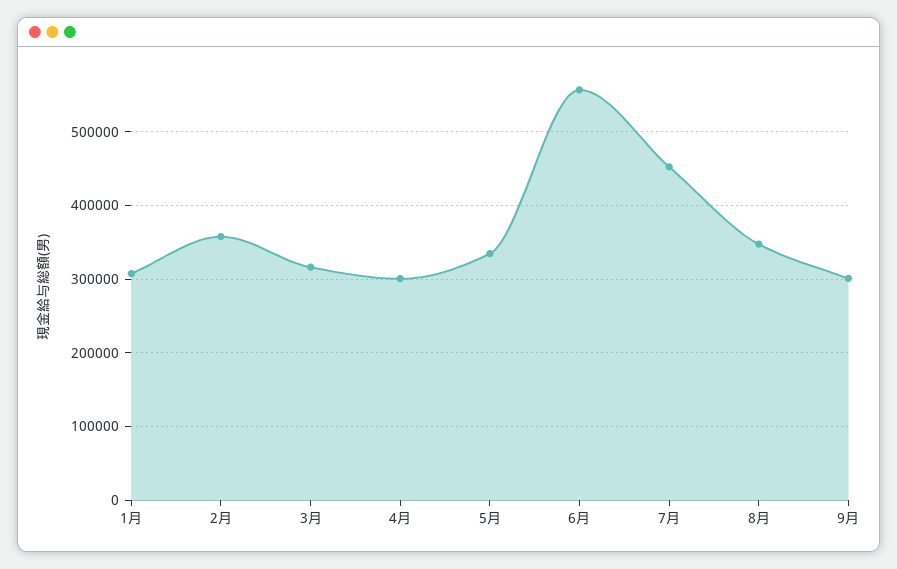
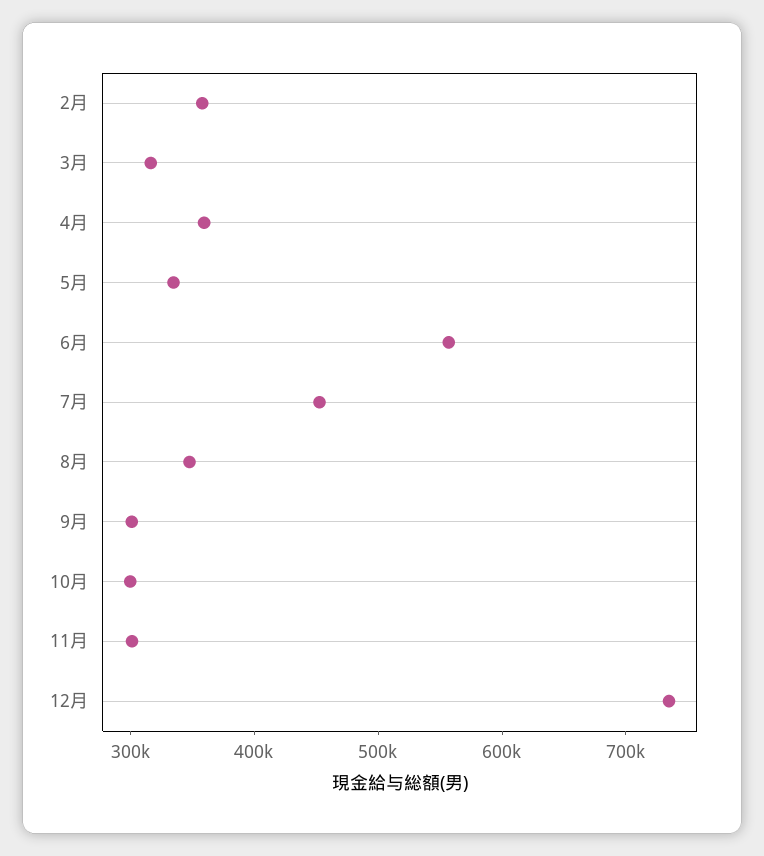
1月: 310000 -> none
4月: 300000 -> 360000
10月: none -> 300000
11月: none -> 300000
12月: none -> 740000

